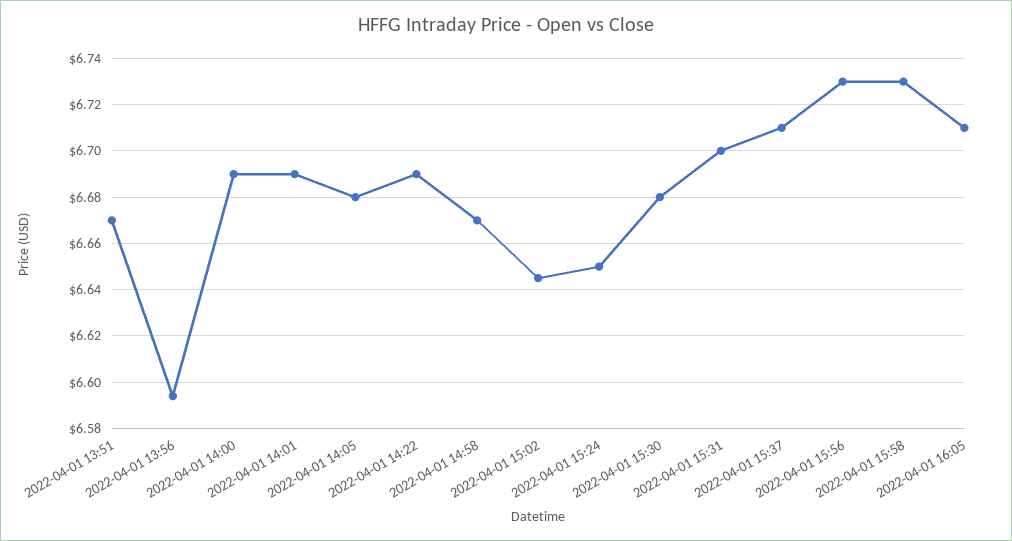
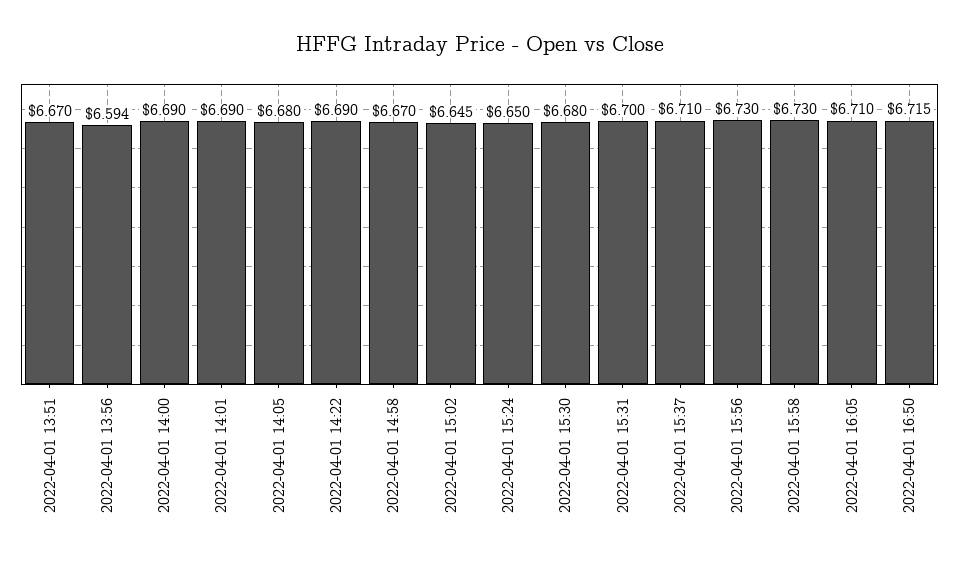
2022-04-01 16:50: none -> 6.715

